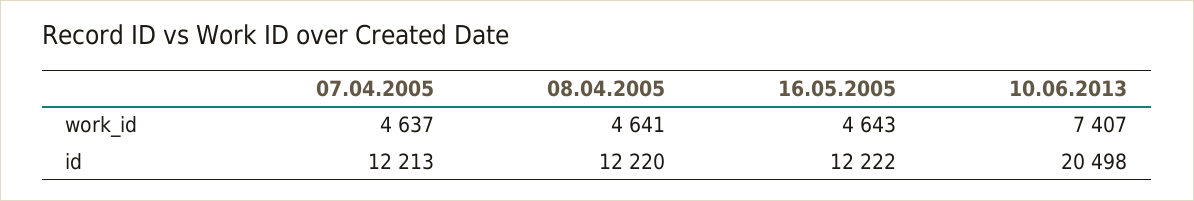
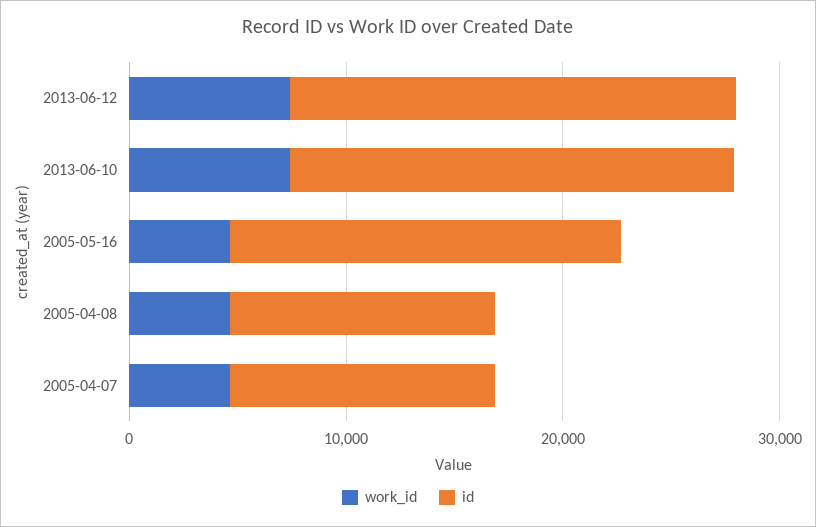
id, 16.05.2005: 12222 -> 18000
work_id, 2013-06-12: none -> 8000
id, 2013-06-12: none -> 20000

